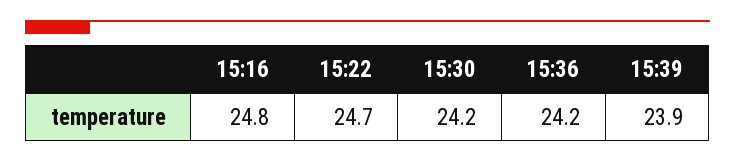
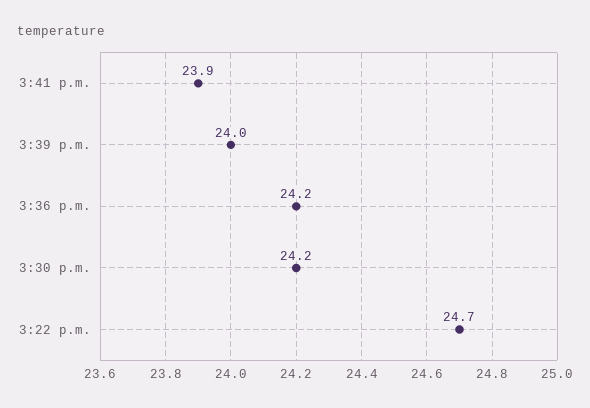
15:16: 24.8 -> none
15:39: 23.9 -> 24
3:41 p.m.: none -> 23.9

